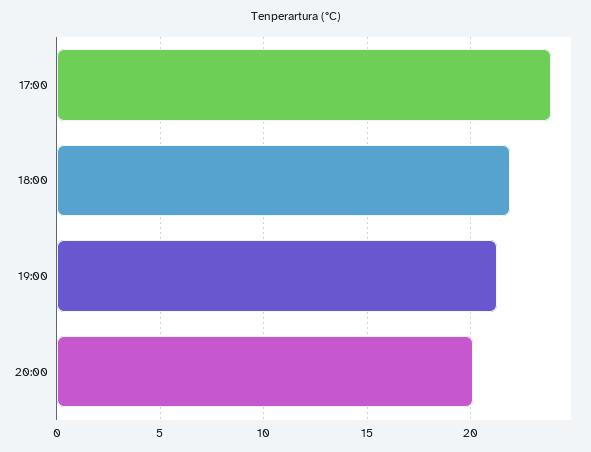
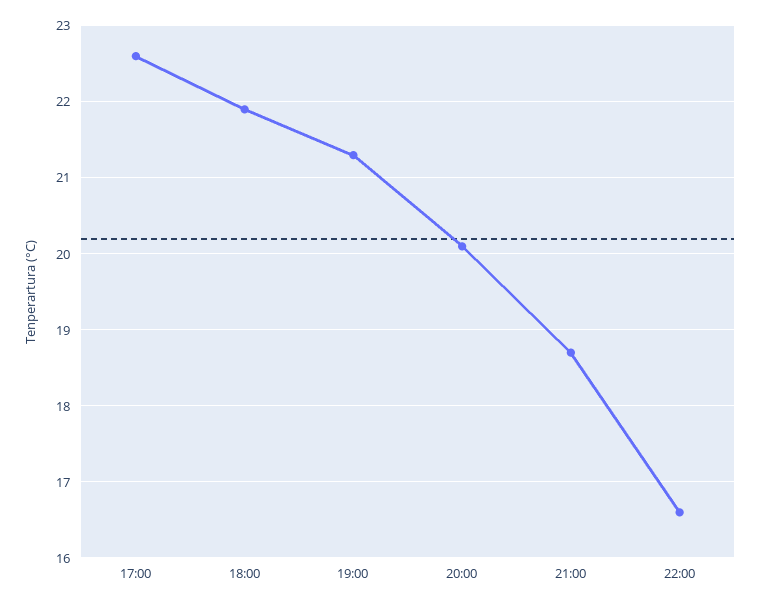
17:00: 24 -> 22.6
21:00: none -> 18.7
22:00: none -> 16.6

